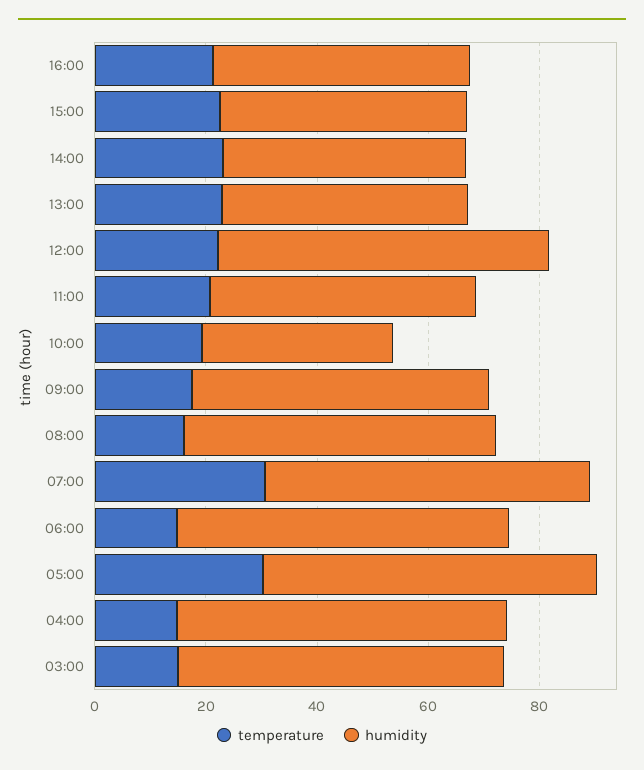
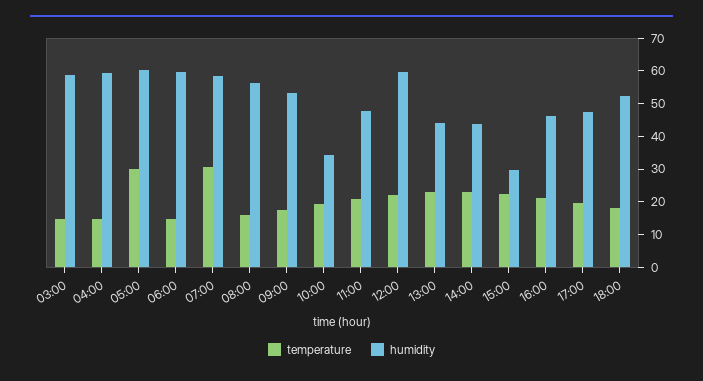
humidity, 15:00: 45 -> 30
temperature, 17:00: none -> 20
humidity, 17:00: none -> 47.5
temperature, 18:00: none -> 17.5
humidity, 18:00: none -> 52.5

